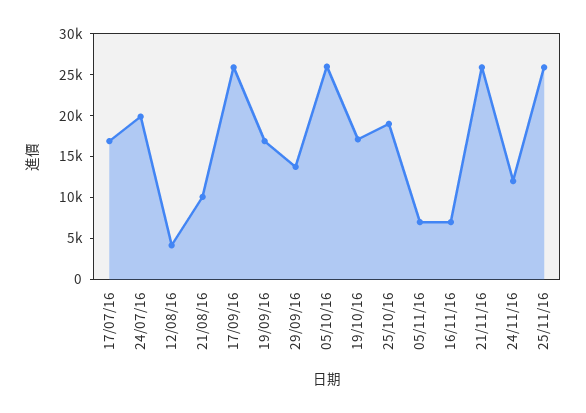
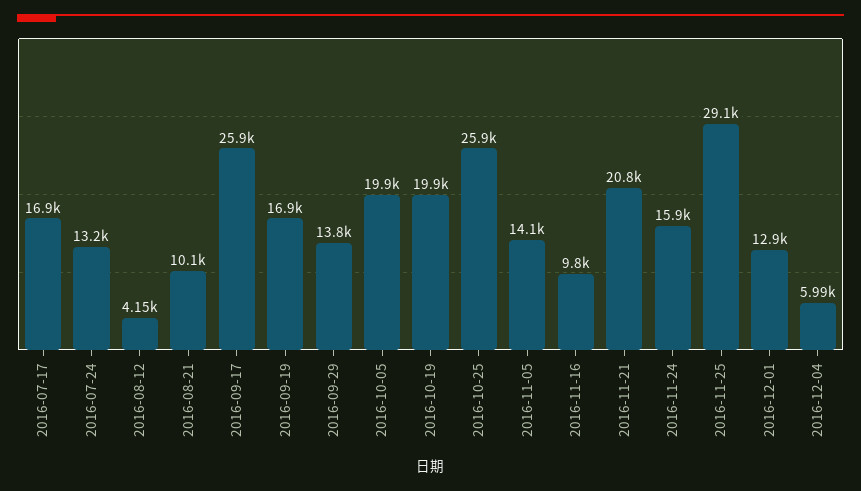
24/07/16: 20000 -> 13200
05/10/16: 26000 -> 19900
19/10/16: 17000 -> 19900
25/10/16: 19000 -> 25900
05/11/16: 7000 -> 14100
16/11/16: 7000 -> 9800
21/11/16: 26000 -> 20800
24/11/16: 12000 -> 15900
25/11/16: 26000 -> 29100
2016-12-01: none -> 12900
2016-12-04: none -> 5990

